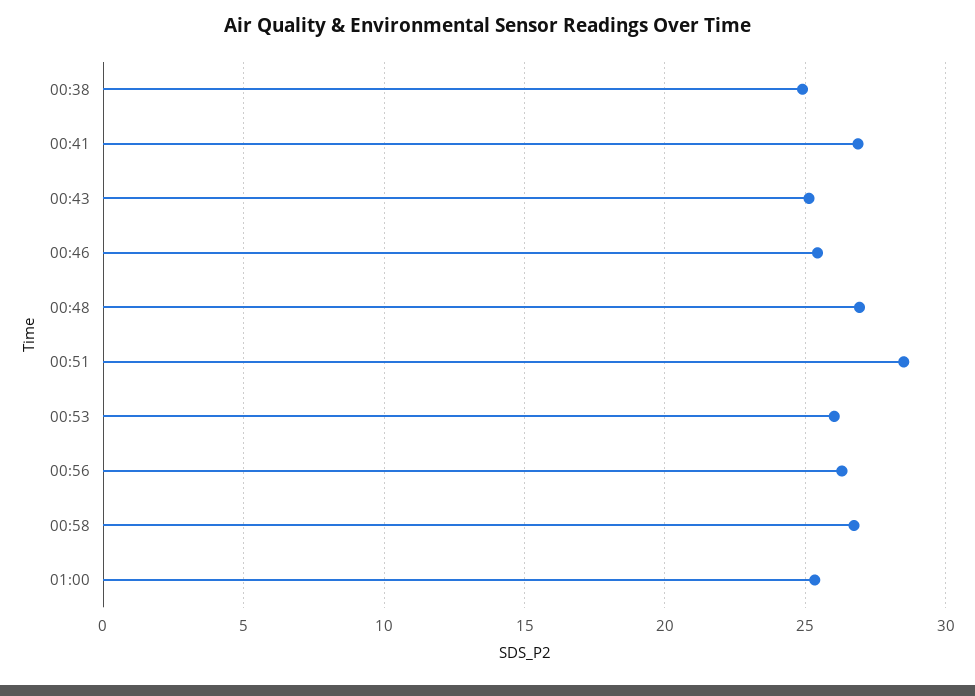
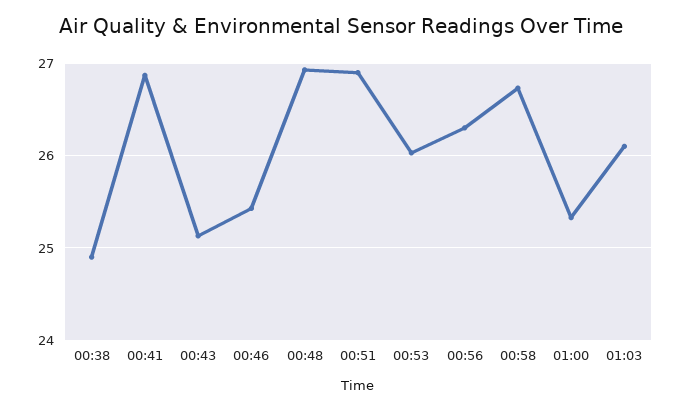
00:51: 28.5 -> 26.9
01:03: none -> 26.1

